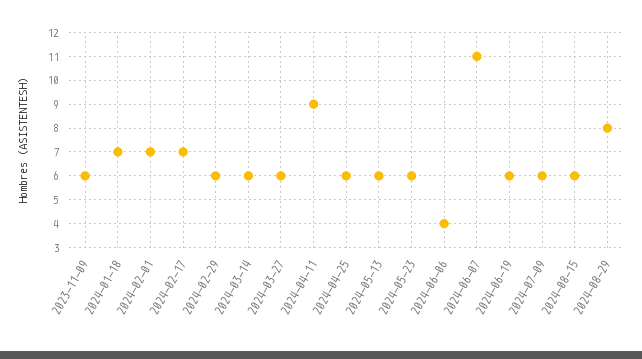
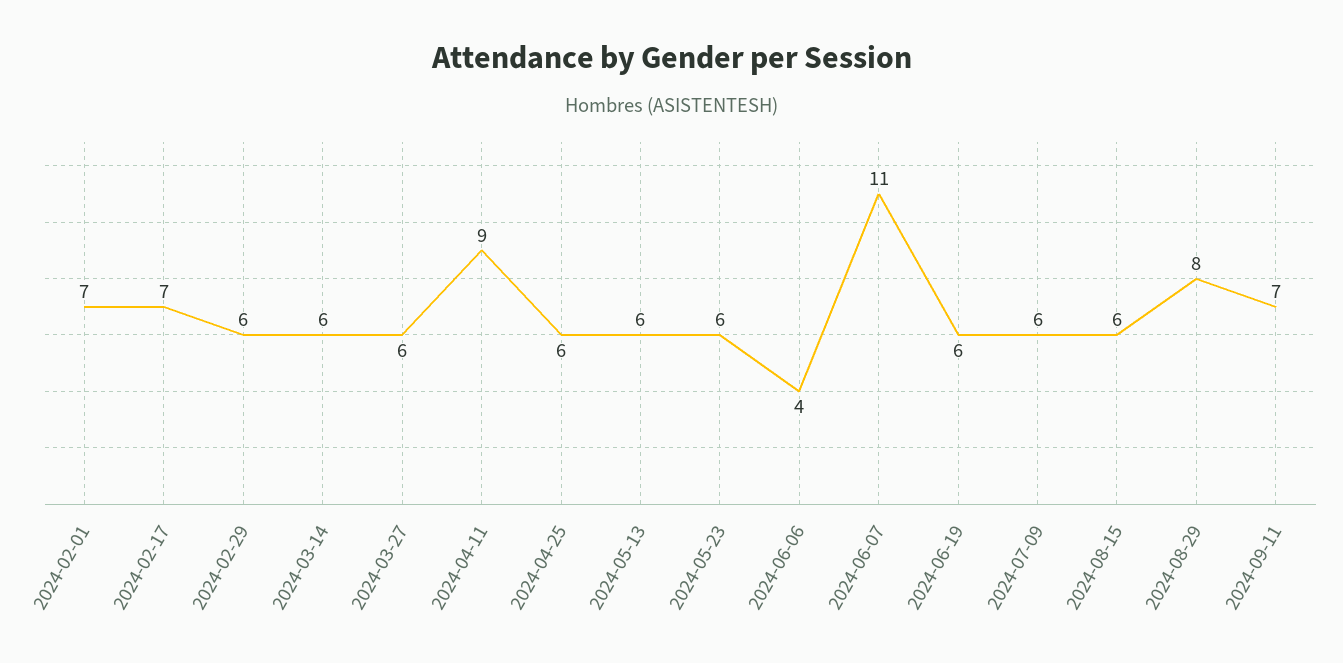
2023-11-09: 6 -> none
2024-01-18: 7 -> none
2024-09-11: none -> 7

